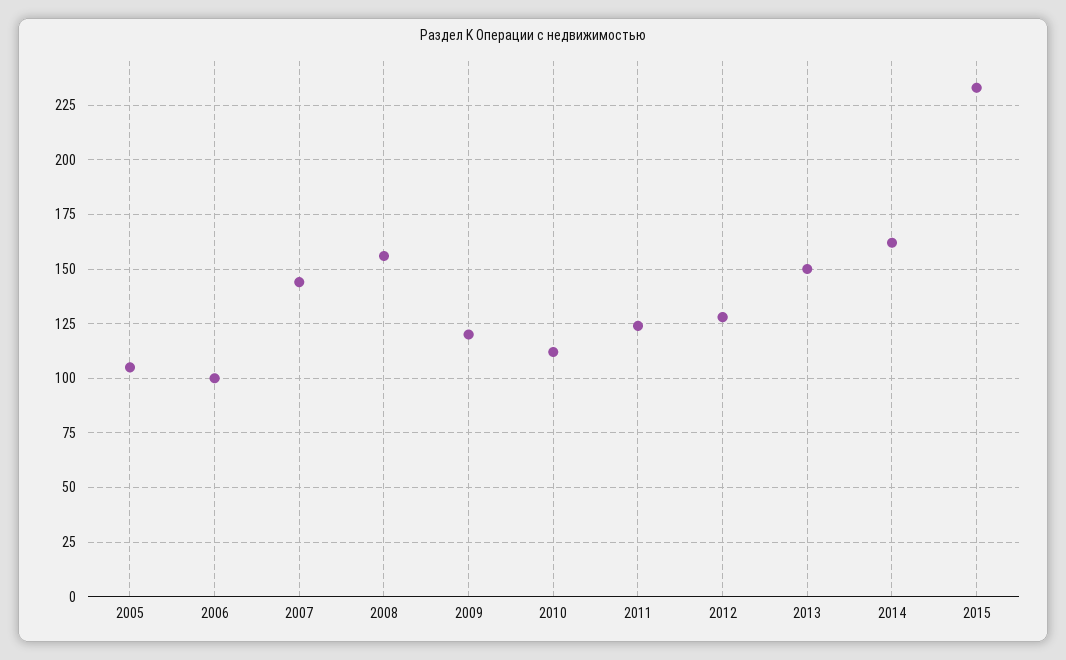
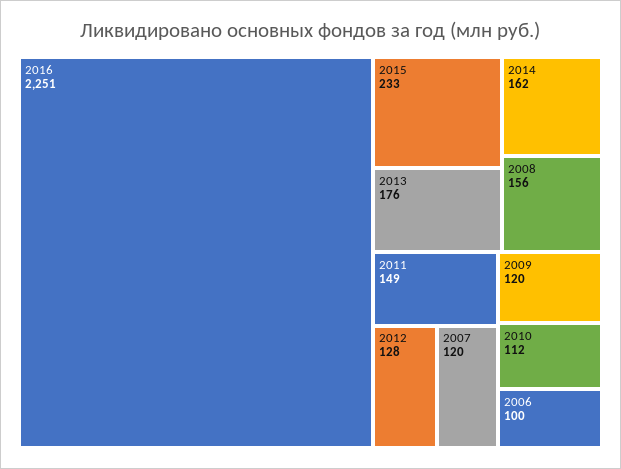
2005: 105 -> none
2007: 145 -> 120
2011: 125 -> 149
2013: 150 -> 176
2016: none -> 2251

